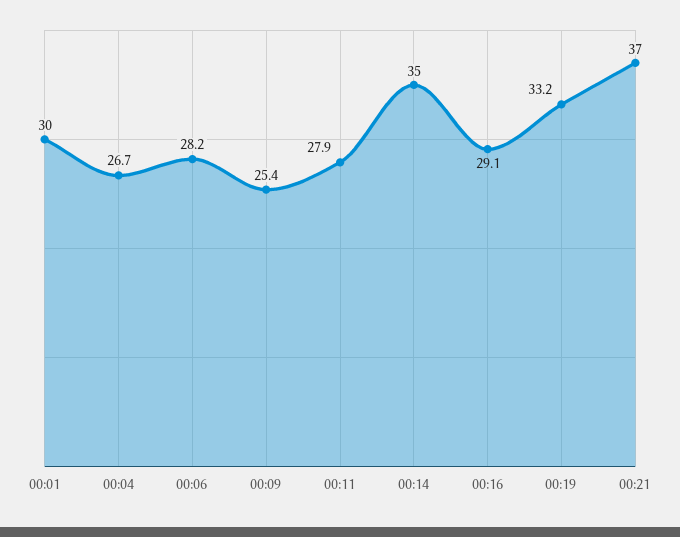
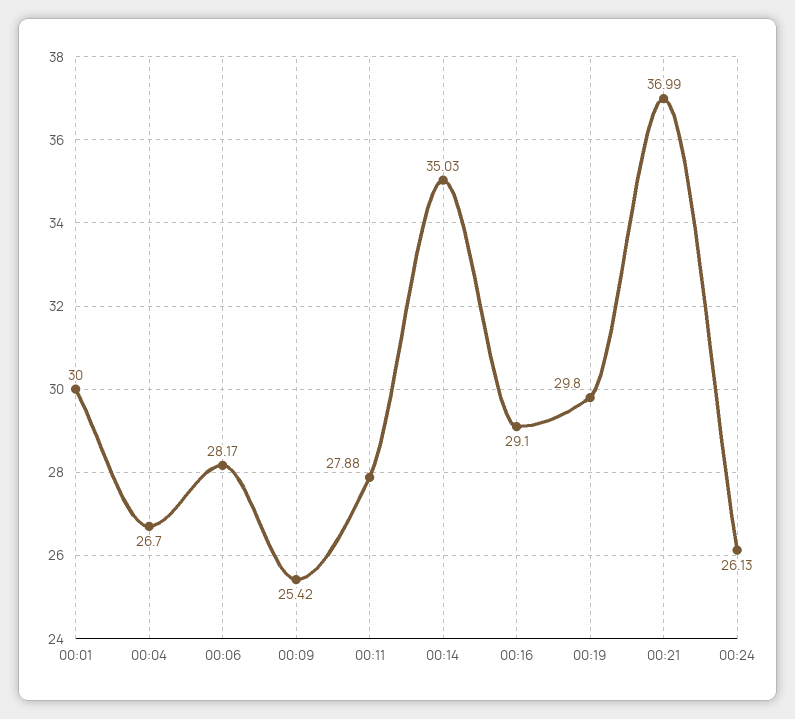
00:19: 33.2 -> 29.8
00:24: none -> 26.13

